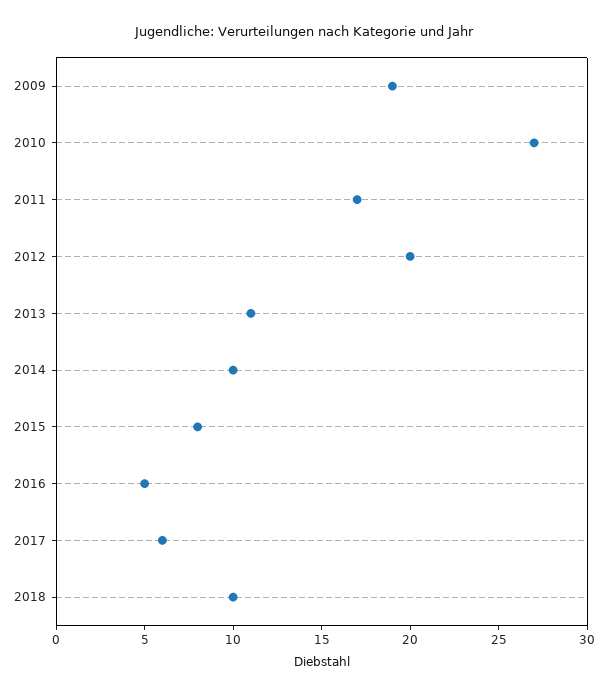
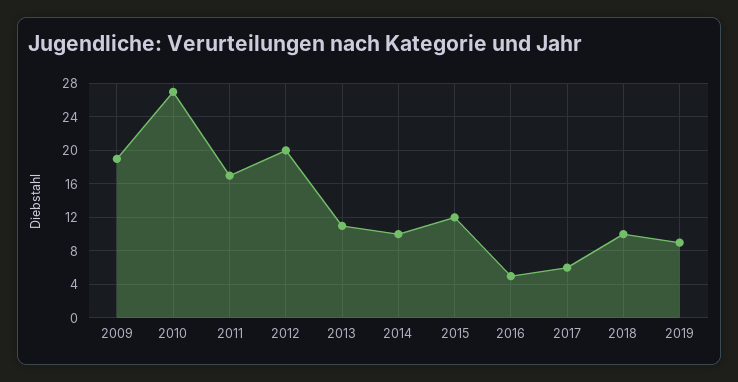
2015: 8 -> 12
2019: none -> 9

